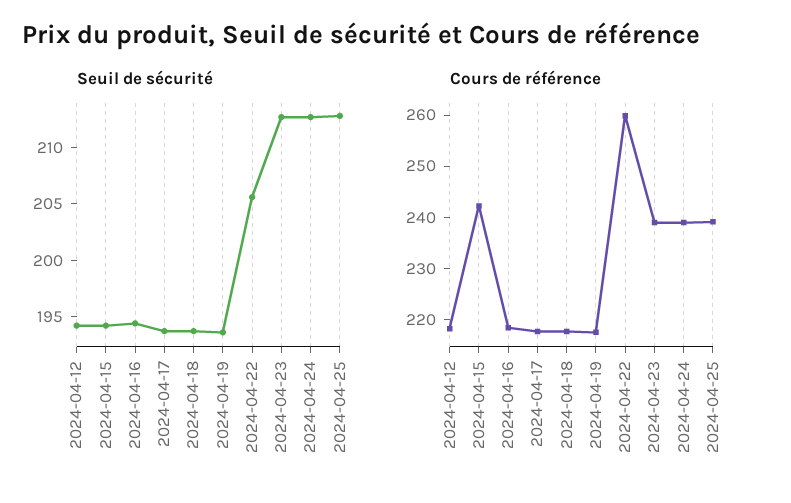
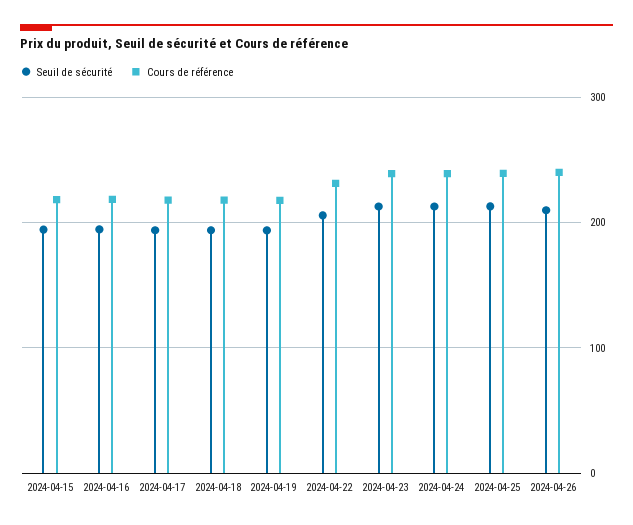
Seuil de sécurité, 2024-04-12: 194 -> none
Cours de référence, 2024-04-12: 218 -> none
Cours de référence, 2024-04-15: 242 -> 220
Cours de référence, 2024-04-22: 260 -> 230
Seuil de sécurité, 2024-04-26: none -> 210
Cours de référence, 2024-04-26: none -> 240

